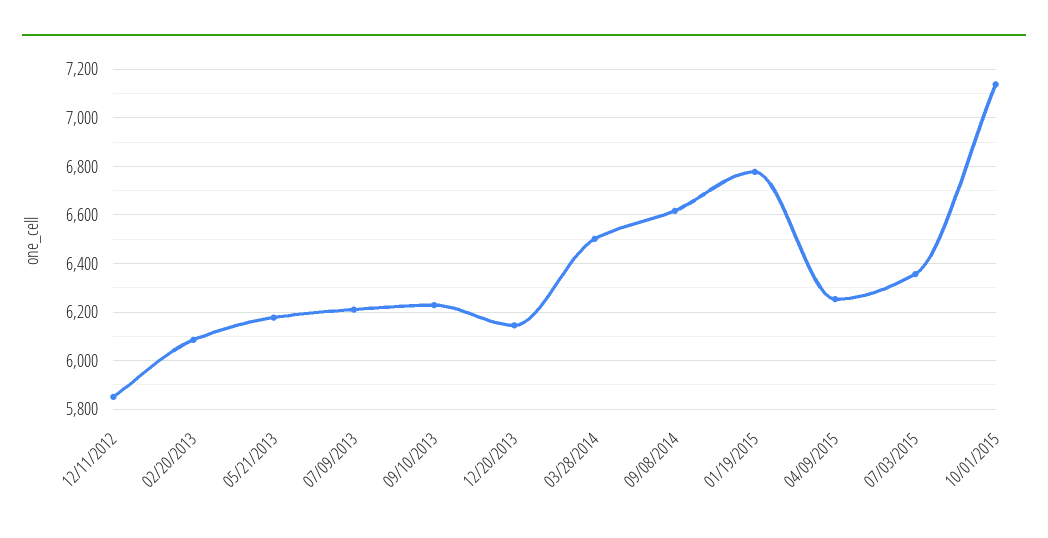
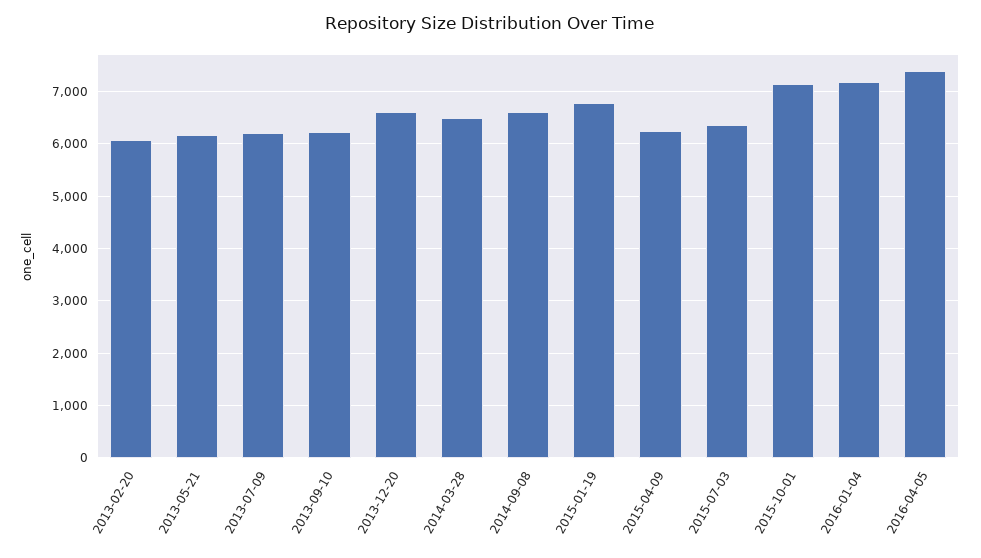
12/11/2012: 5850 -> none
12/20/2013: 6150 -> 6600
2016-01-04: none -> 7200
2016-04-05: none -> 7400

